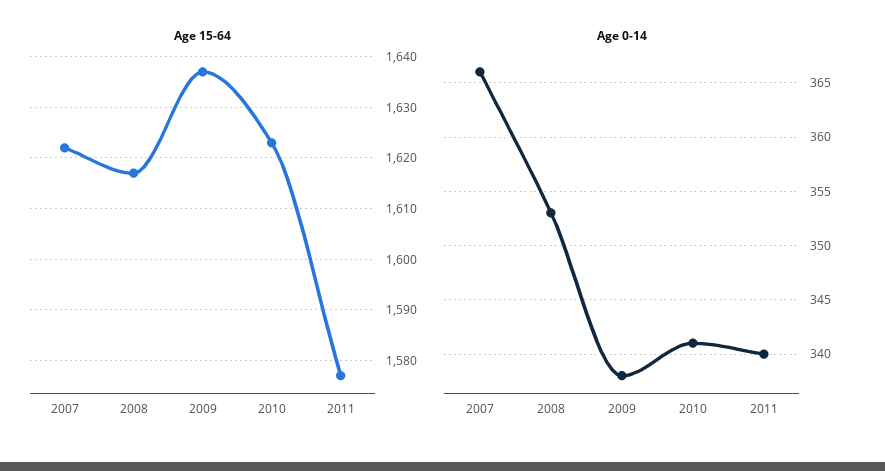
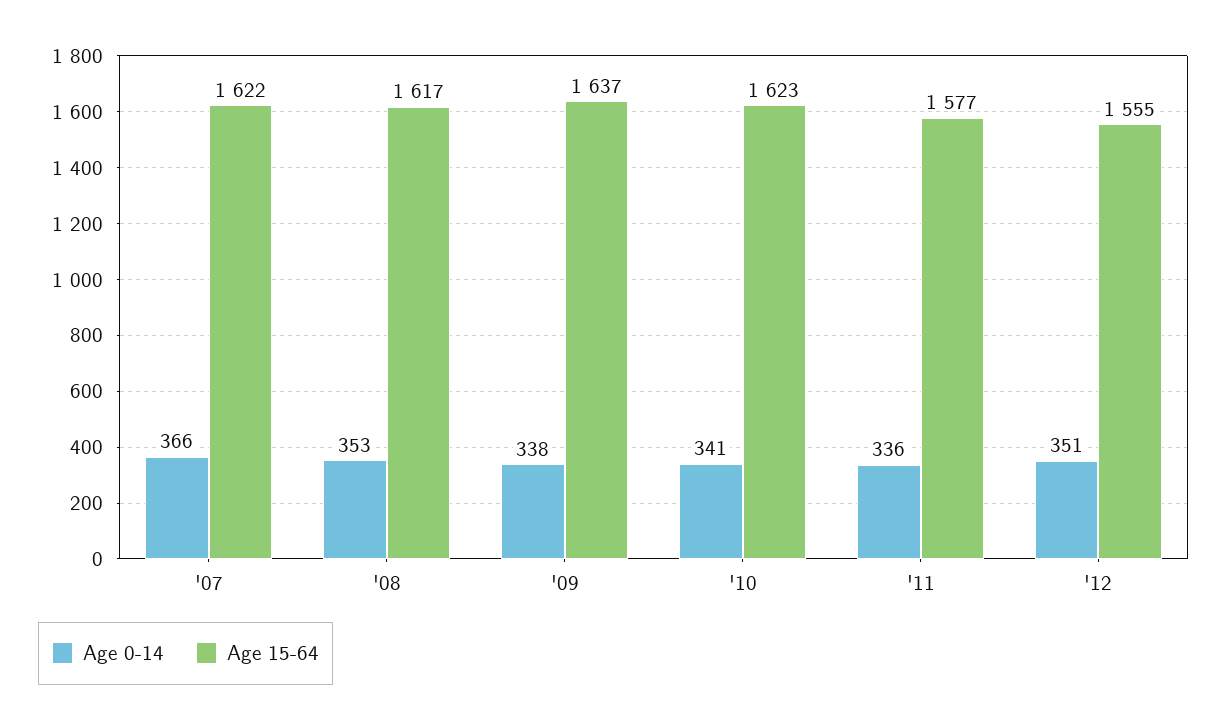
Age 0-14, 2011: 340 -> 336
Age 0-14, '12: none -> 351
Age 15-64, '12: none -> 1555

